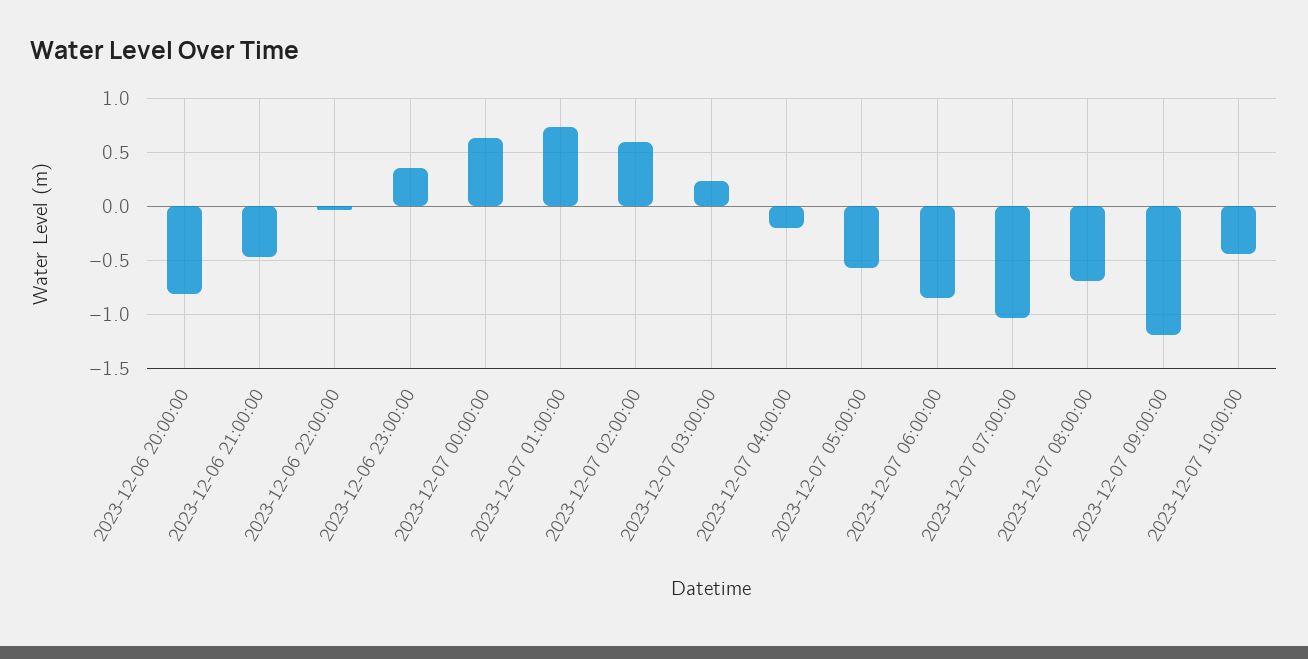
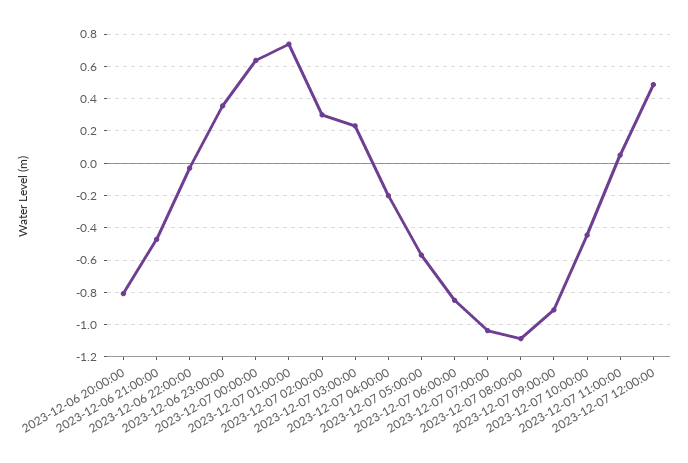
2023-12-07 02:00:00: 0.6 -> 0.3
2023-12-07 08:00:00: -0.7 -> -1.1
2023-12-07 09:00:00: -1.2 -> -0.9
2023-12-07 11:00:00: none -> 0.05
2023-12-07 12:00:00: none -> 0.5

